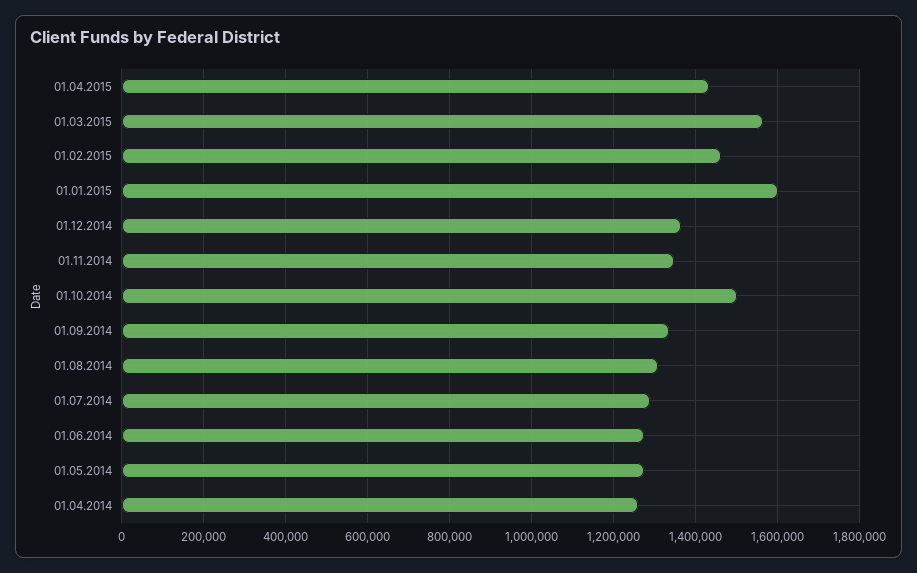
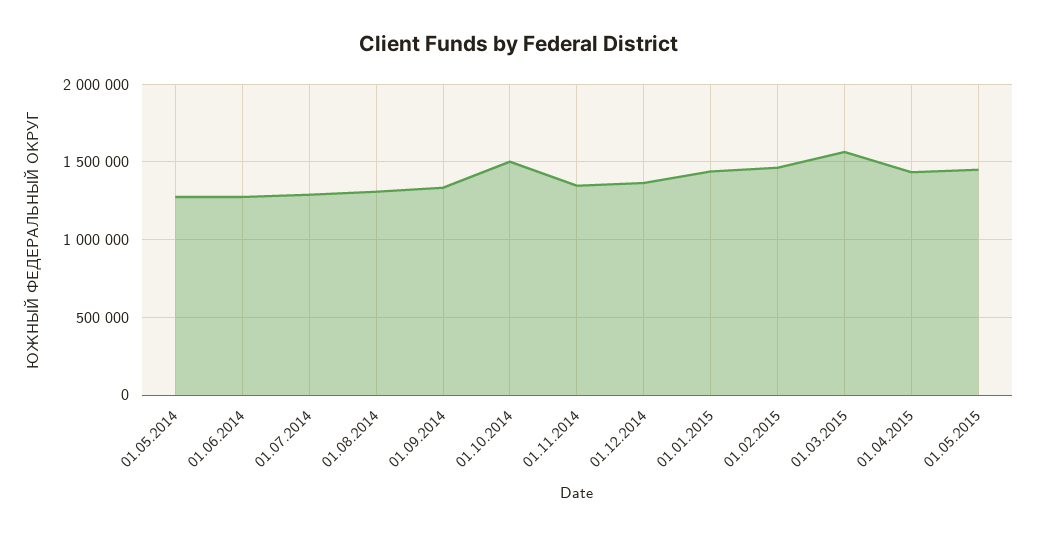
01.01.2015: 1600000 -> 1450000
01.04.2014: 1260000 -> none
01.05.2015: none -> 1450000

